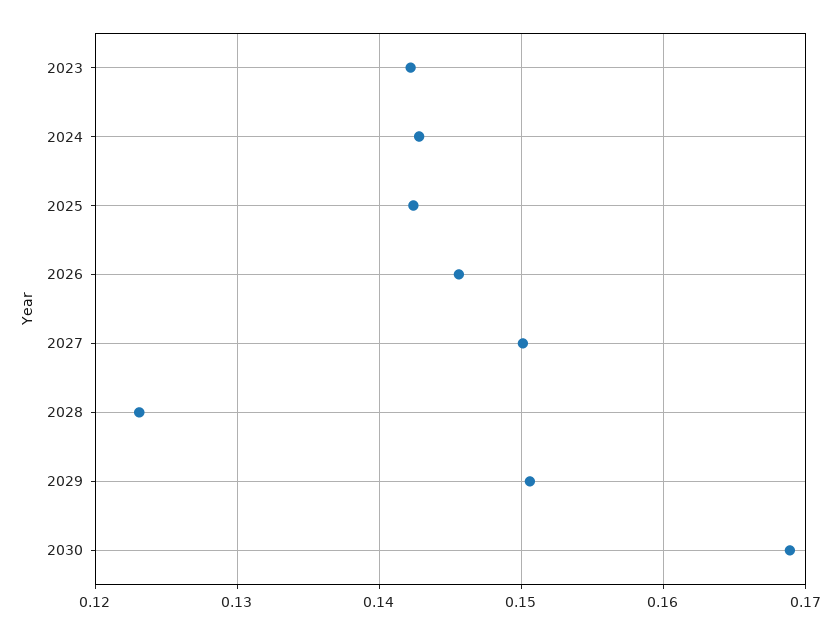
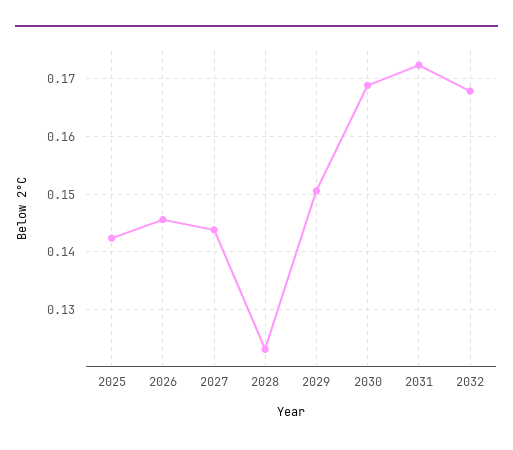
2023: 0.142 -> none
2024: 0.143 -> none
2027: 0.15 -> 0.144
2031: none -> 0.172
2032: none -> 0.168

